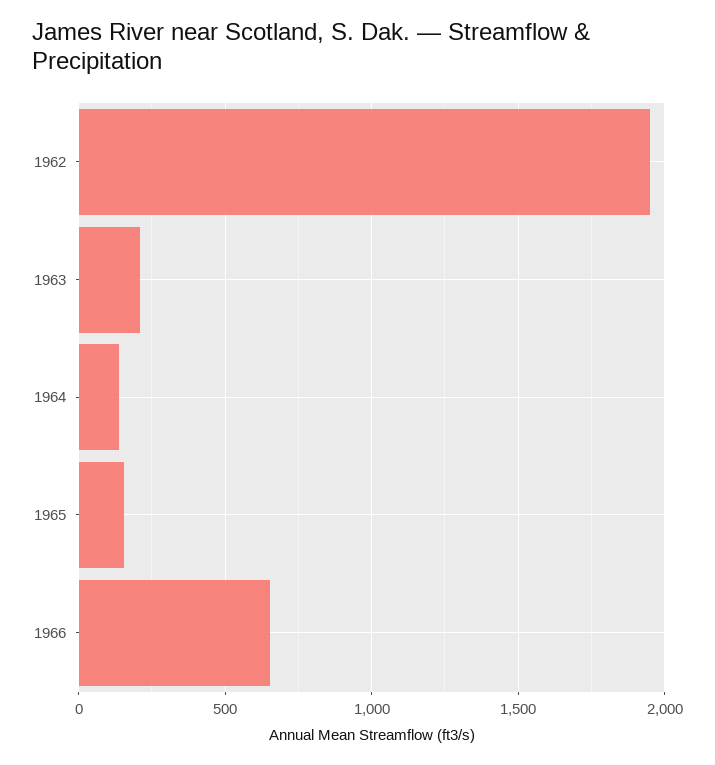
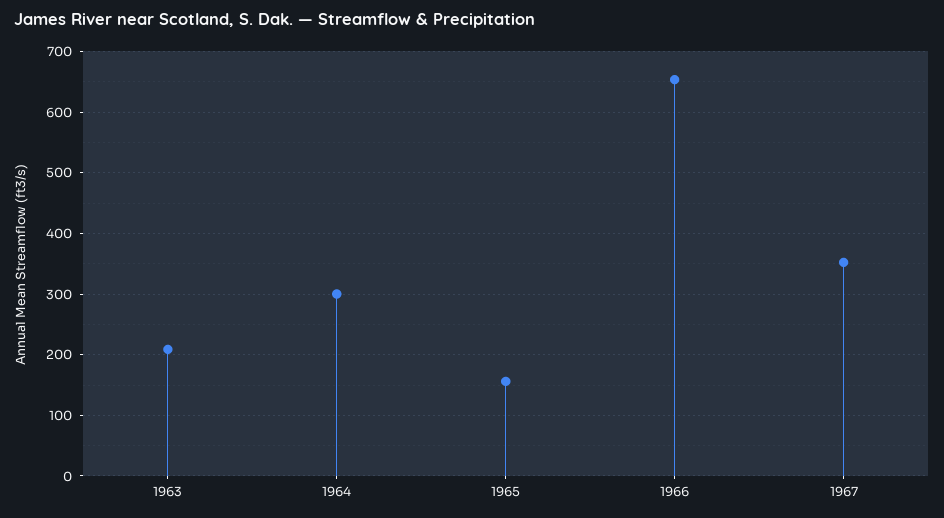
1962: 1950 -> none
1964: 150 -> 300
1967: none -> 350

